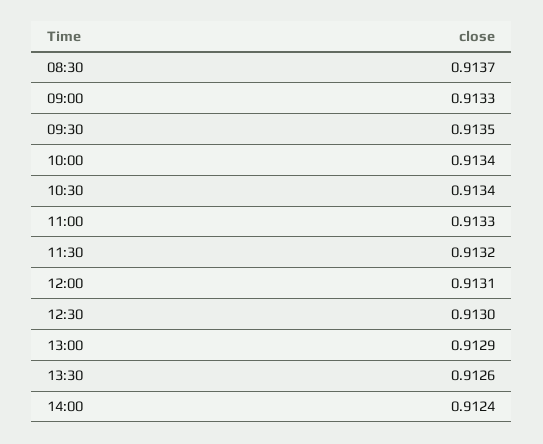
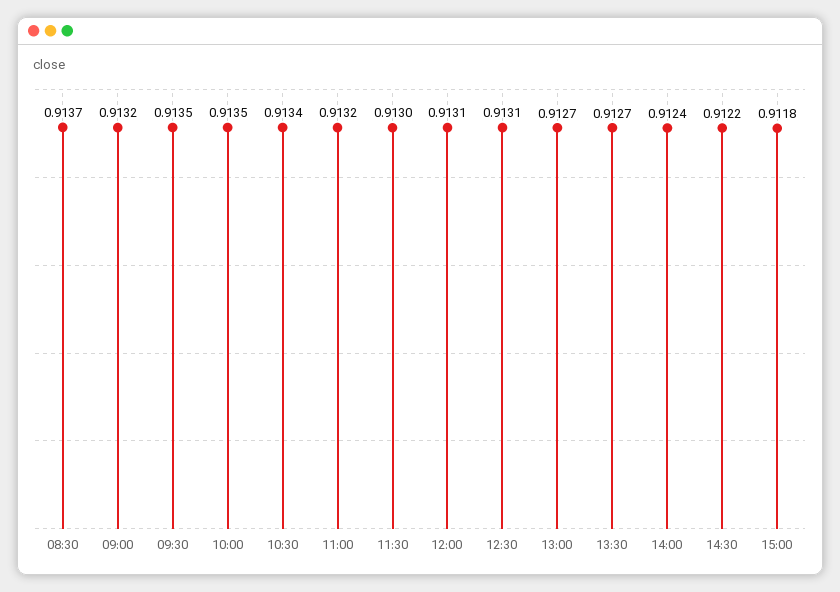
09:00: 0.9133 -> 0.9132
10:00: 0.9134 -> 0.9135
11:00: 0.9133 -> 0.9132
11:30: 0.9132 -> 0.913
12:30: 0.913 -> 0.9131
13:00: 0.9129 -> 0.9127
13:30: 0.9126 -> 0.9127
14:30: none -> 0.9122
15:00: none -> 0.9118

